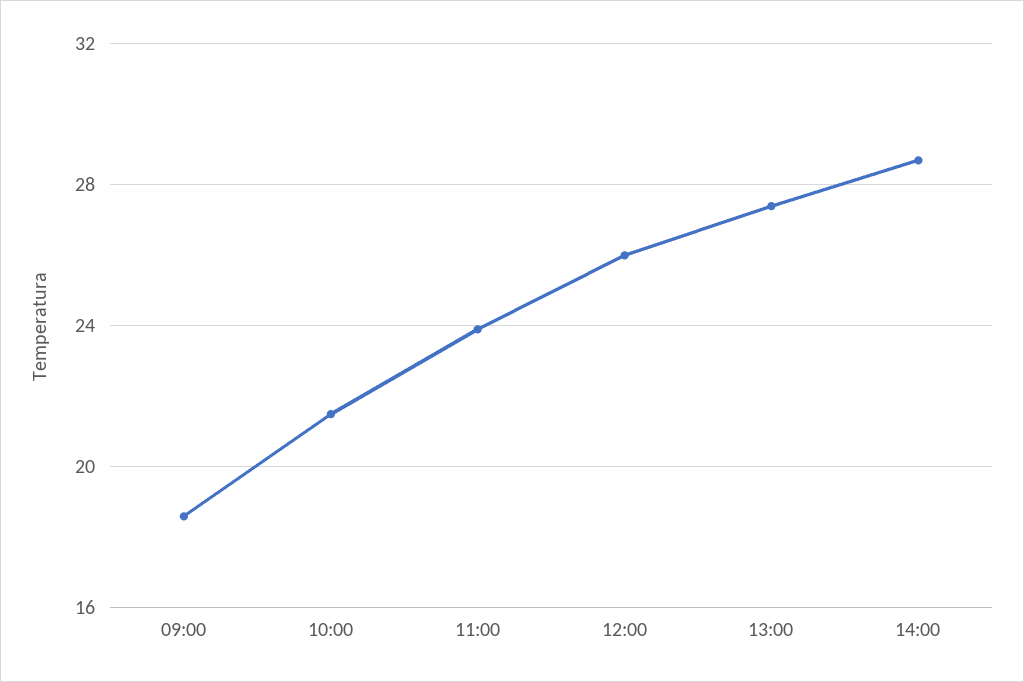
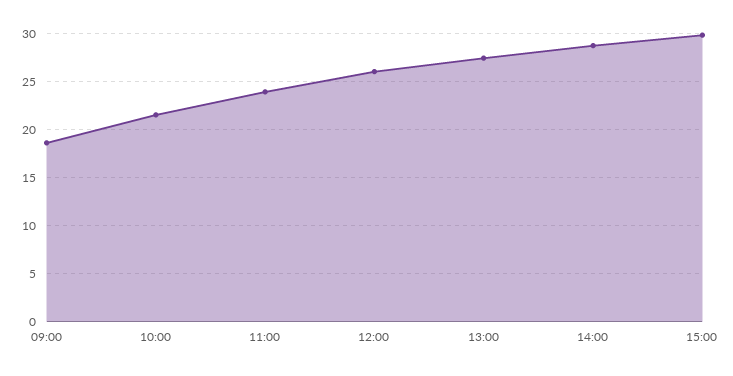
15:00: none -> 30

